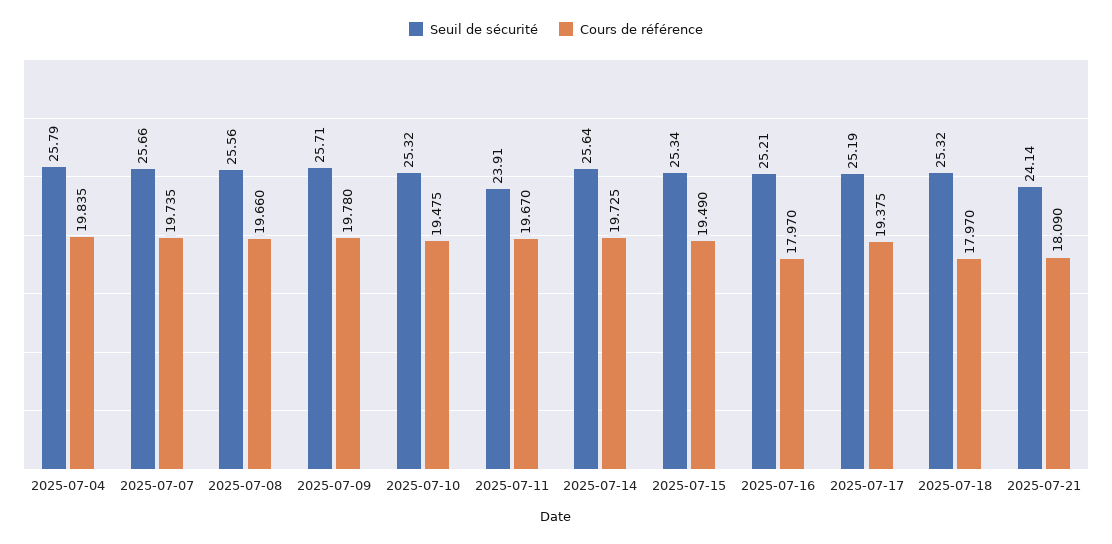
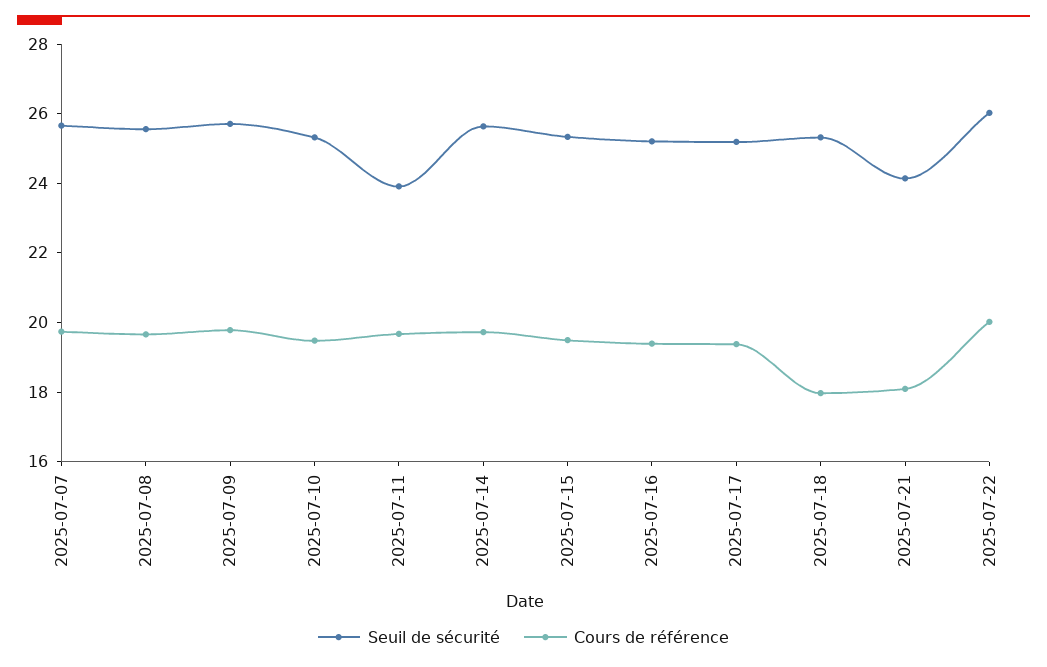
Seuil de sécurité, 2025-07-04: 25.79 -> none
Cours de référence, 2025-07-04: 19.835 -> none
Cours de référence, 2025-07-16: 17.97 -> 19.5
Seuil de sécurité, 2025-07-22: none -> 26
Cours de référence, 2025-07-22: none -> 20

